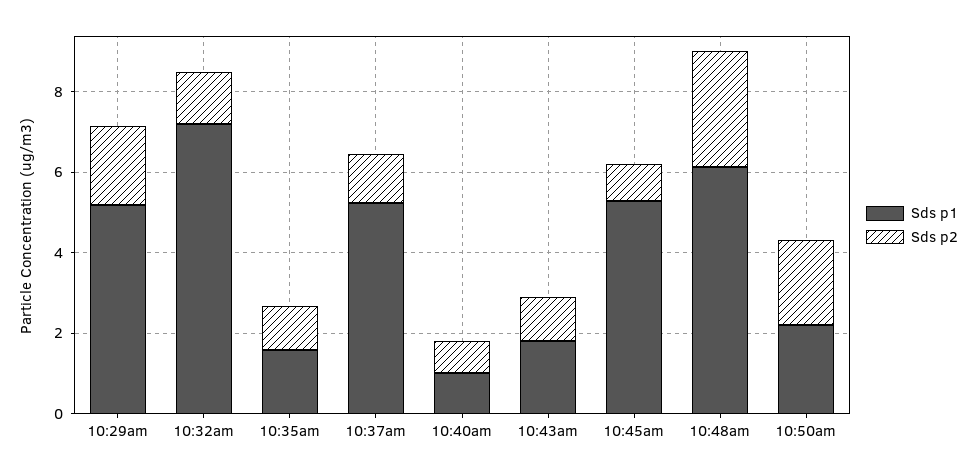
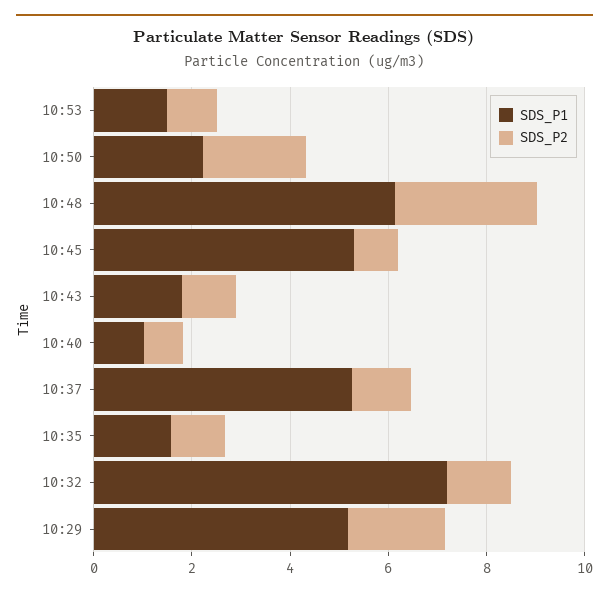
Sds p1, 10:53: none -> 1.5
Sds p2, 10:53: none -> 1

